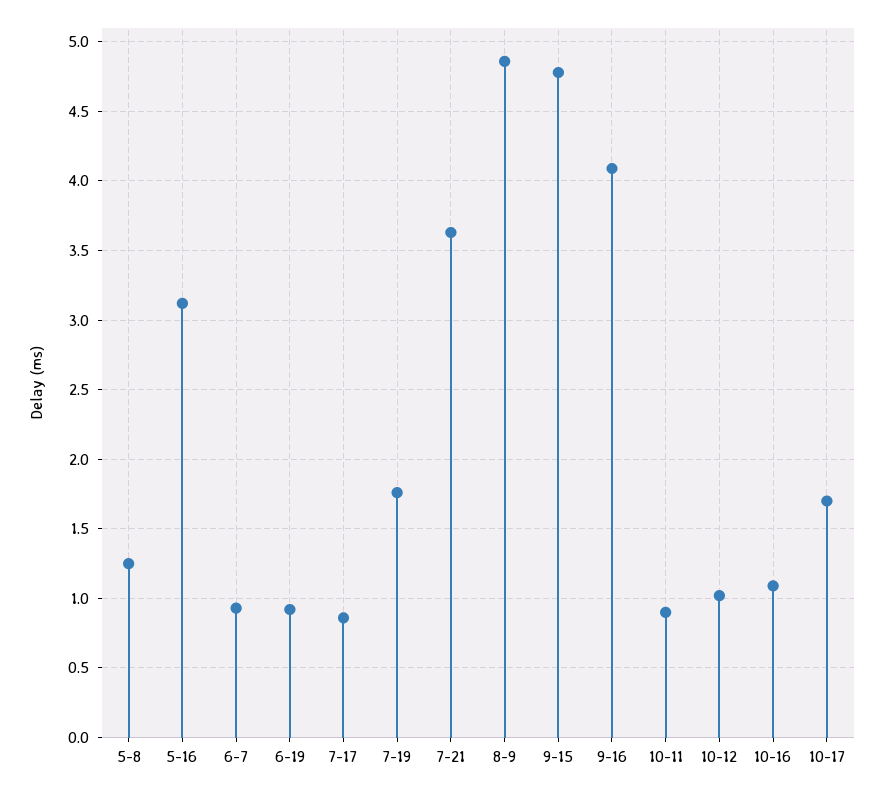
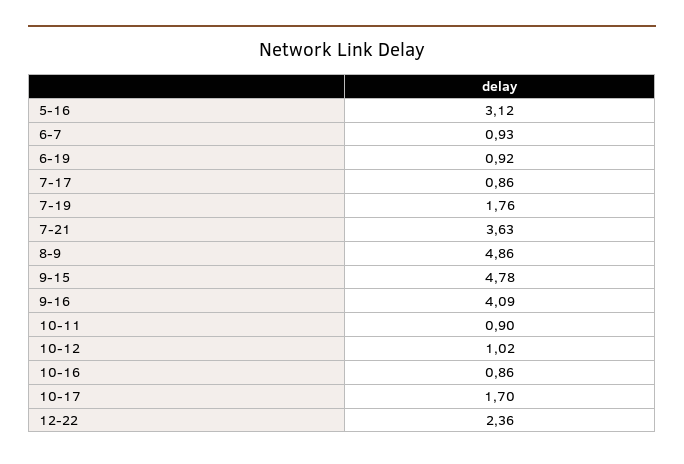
5-8: 1.25 -> none
10-16: 1.1 -> 0.86
12-22: none -> 2.36

